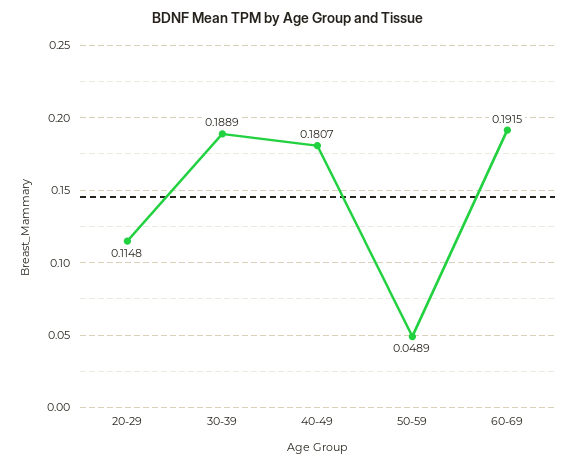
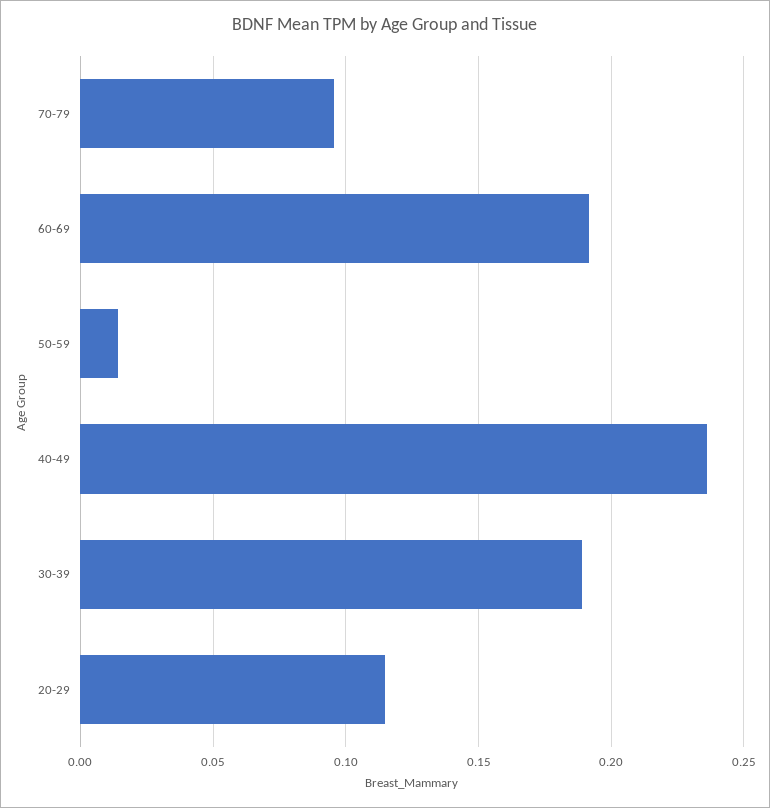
40-49: 0.1807 -> 0.235
50-59: 0.0489 -> 0.015
70-79: none -> 0.095

